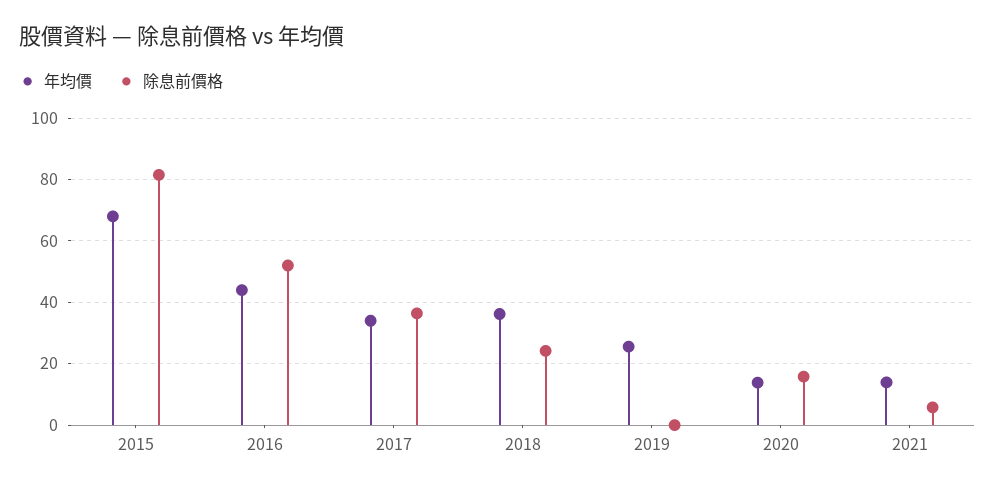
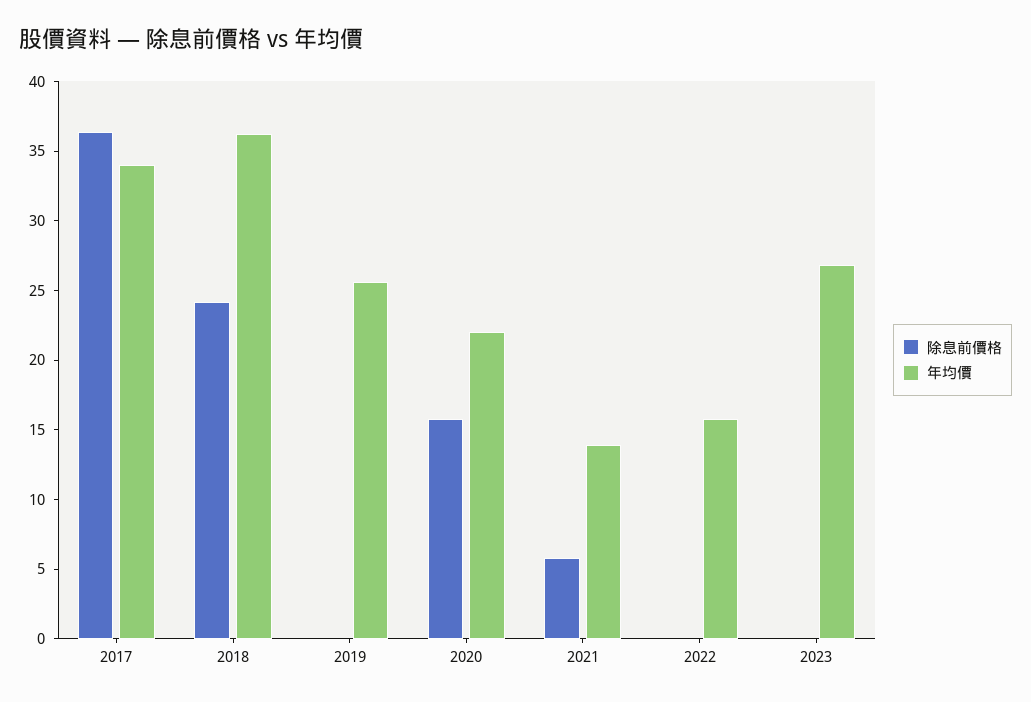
年均價, 2015: 68 -> none
除息前價格, 2015: 82 -> none
年均價, 2016: 44 -> none
除息前價格, 2016: 52 -> none
年均價, 2020: 14 -> 22
除息前價格, 2022: none -> 0
年均價, 2022: none -> 16
除息前價格, 2023: none -> 0
年均價, 2023: none -> 27

